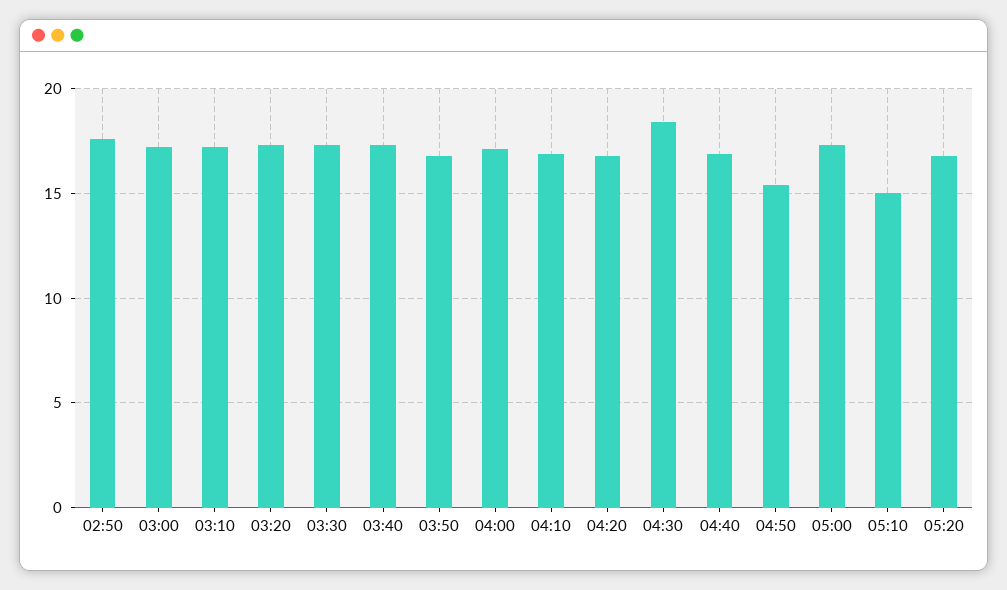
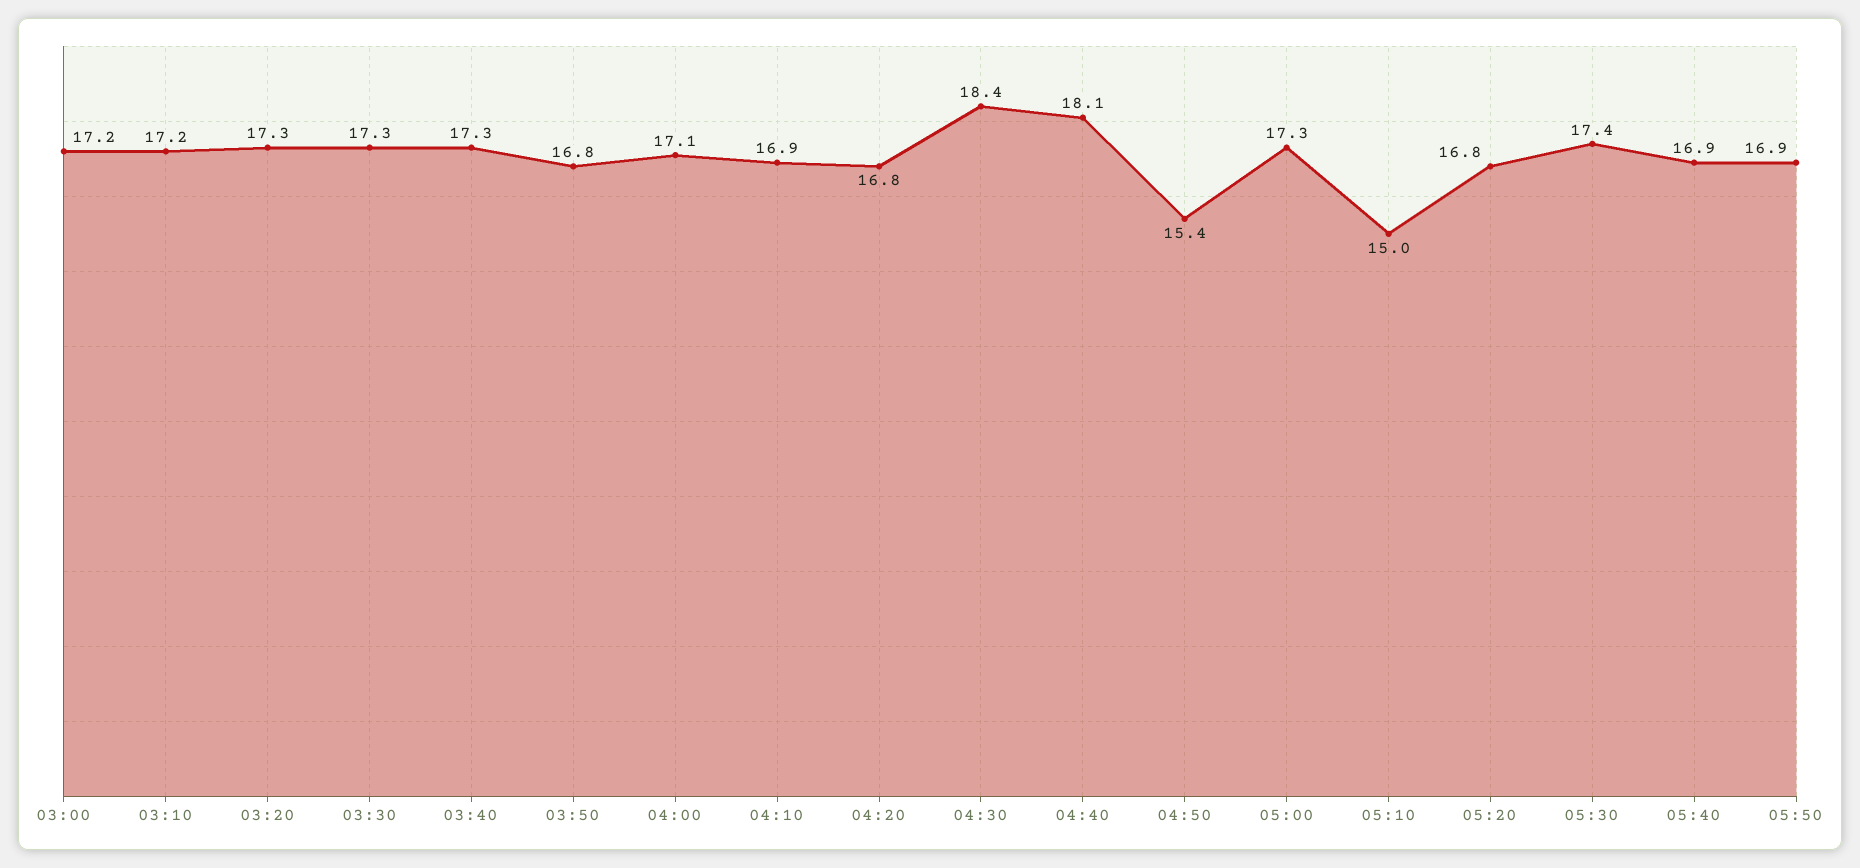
02:50: 17.5 -> none
04:40: 17 -> 18.1
05:30: none -> 17.4
05:40: none -> 16.9
05:50: none -> 16.9

